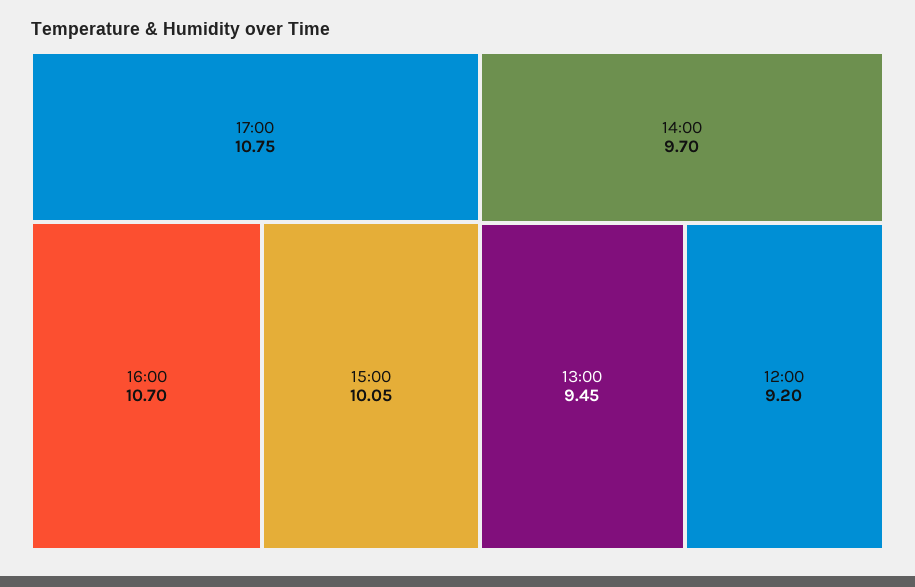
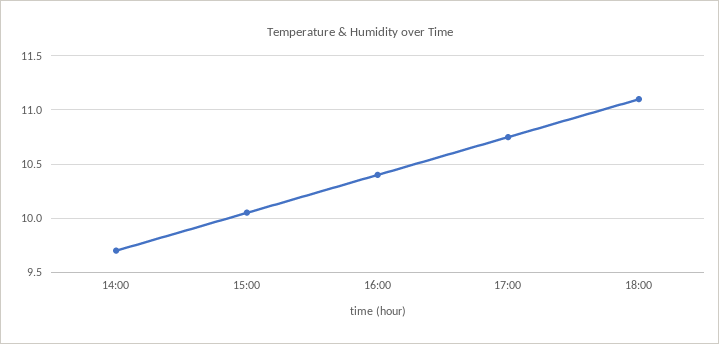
16:00: 10.7 -> 10.4
13:00: 9.45 -> none
12:00: 9.2 -> none
18:00: none -> 11.1

